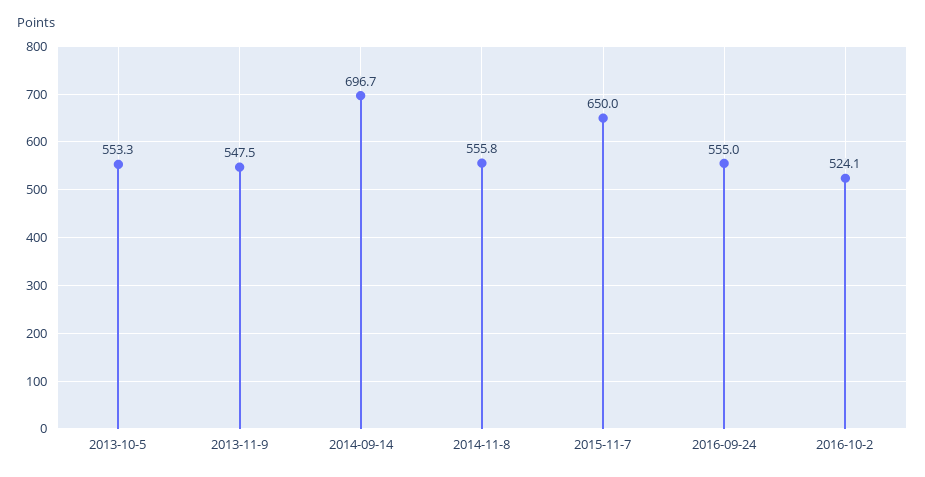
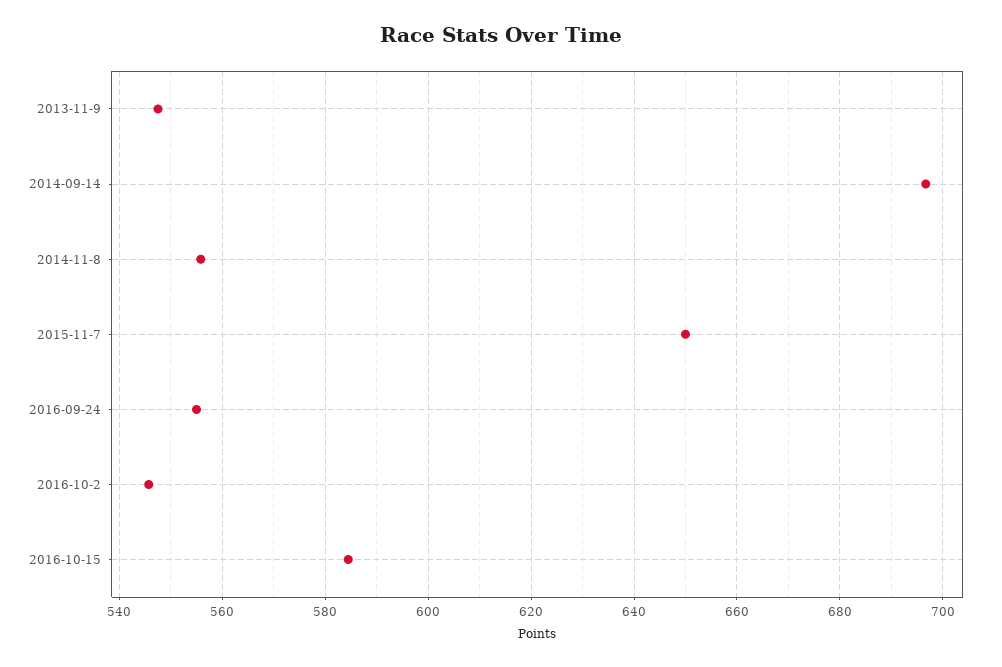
2013-10-5: 553.3 -> none
2016-10-2: 524.1 -> 546
2016-10-15: none -> 584

